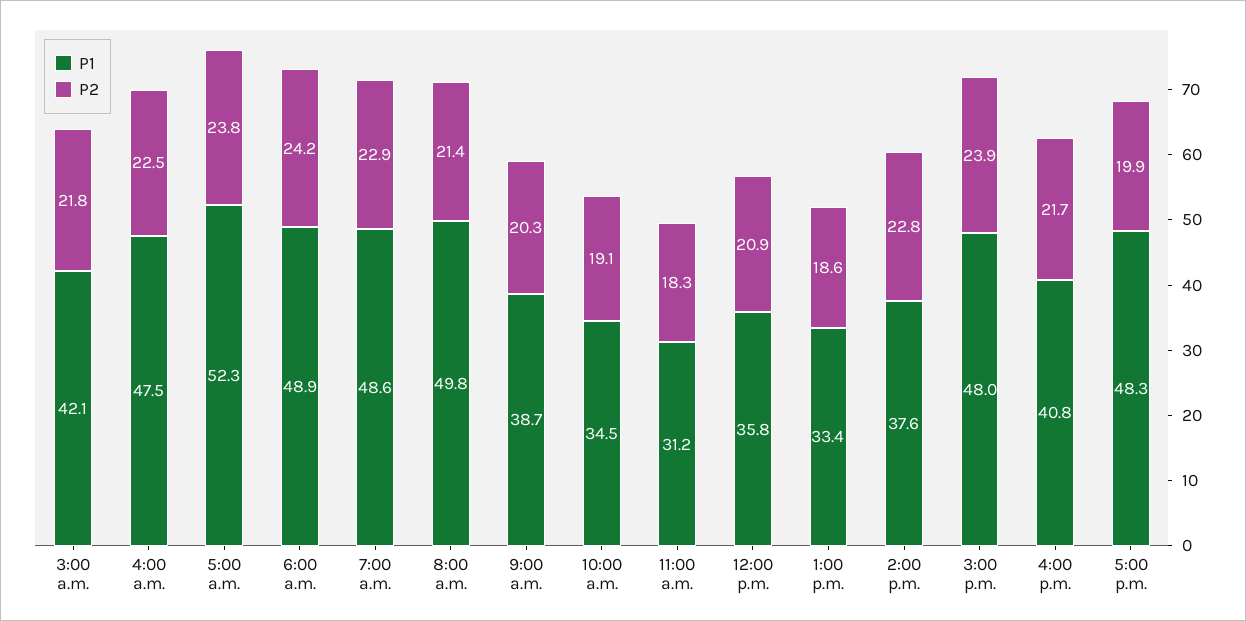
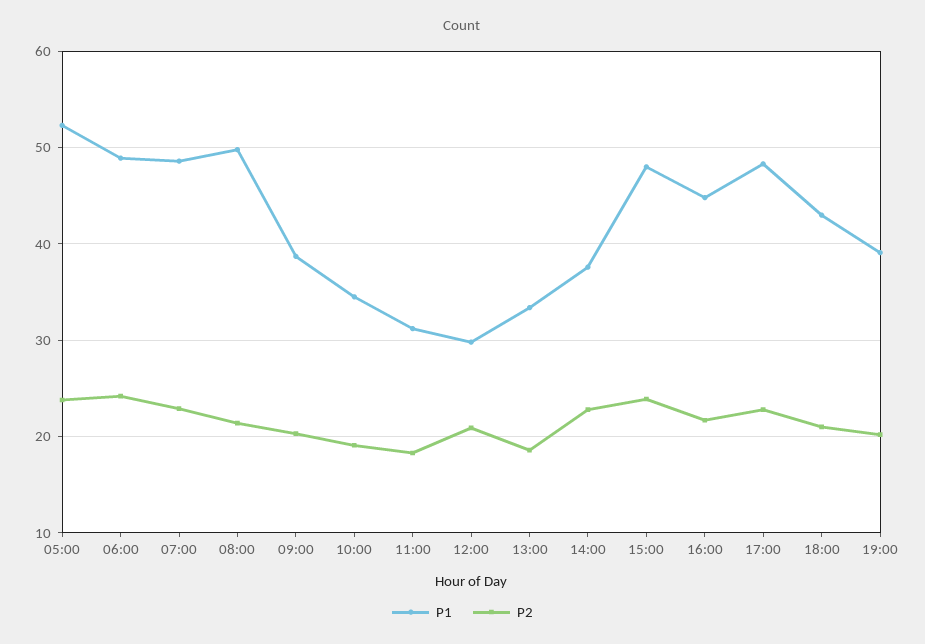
P1, 3:00 a.m.: 42.1 -> none
P2, 3:00 a.m.: 21.8 -> none
P1, 4:00 a.m.: 47.5 -> none
P2, 4:00 a.m.: 22.5 -> none
P1, 12:00 p.m.: 35.8 -> 30
P1, 4:00 p.m.: 40.8 -> 45
P2, 5:00 p.m.: 19.9 -> 23
P1, 18:00: none -> 43
P2, 18:00: none -> 21
P1, 19:00: none -> 39
P2, 19:00: none -> 20

